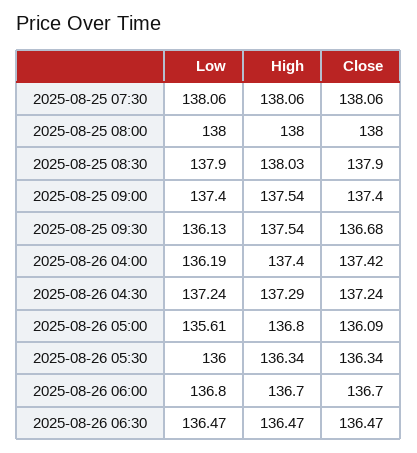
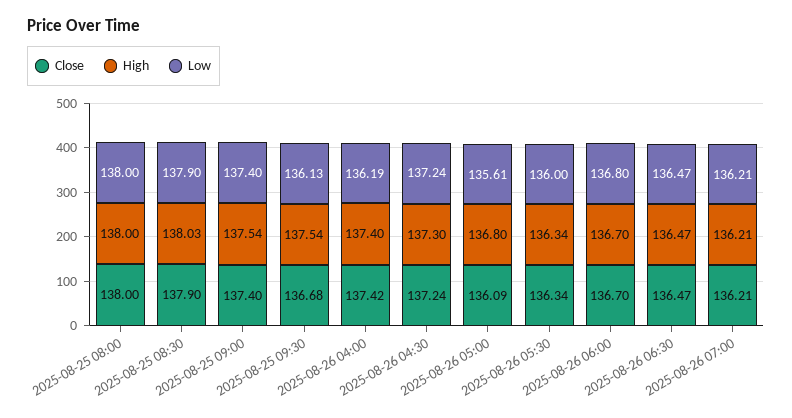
Low, 2025-08-25 07:30: 138.06 -> none
High, 2025-08-25 07:30: 138.06 -> none
Close, 2025-08-25 07:30: 138.06 -> none
High, 2025-08-26 04:30: 137.29 -> 137.3
Close, 2025-08-26 07:00: none -> 136.21
High, 2025-08-26 07:00: none -> 136.21
Low, 2025-08-26 07:00: none -> 136.21

